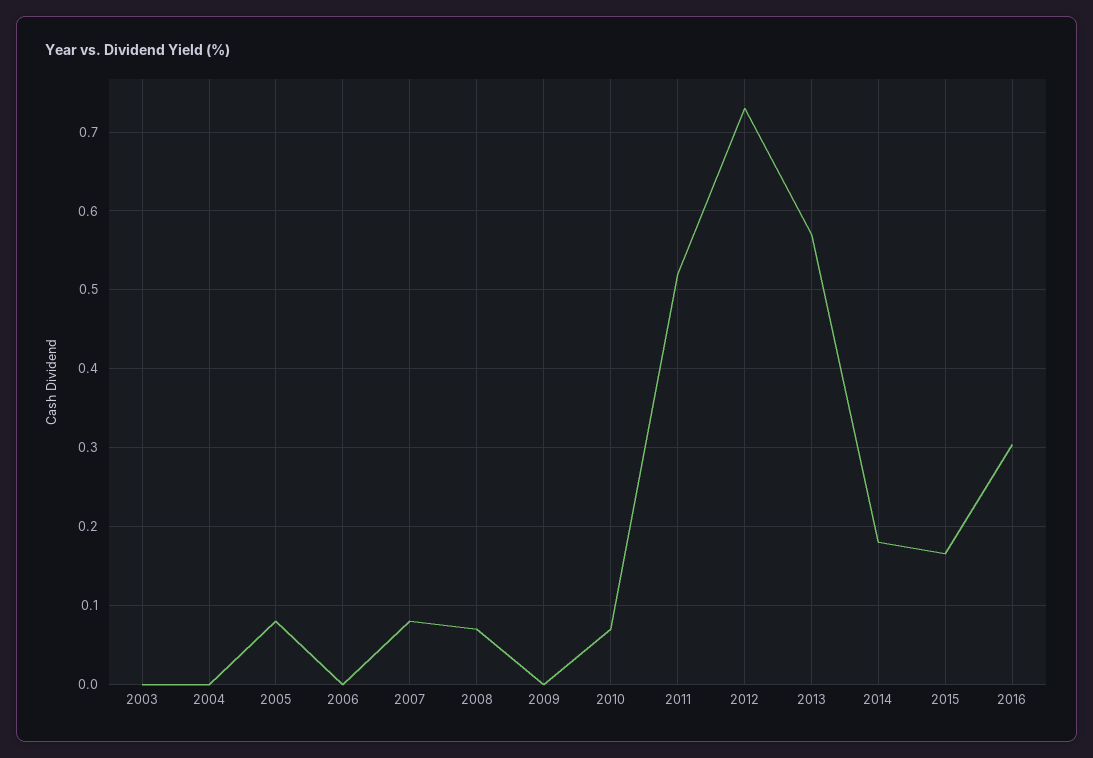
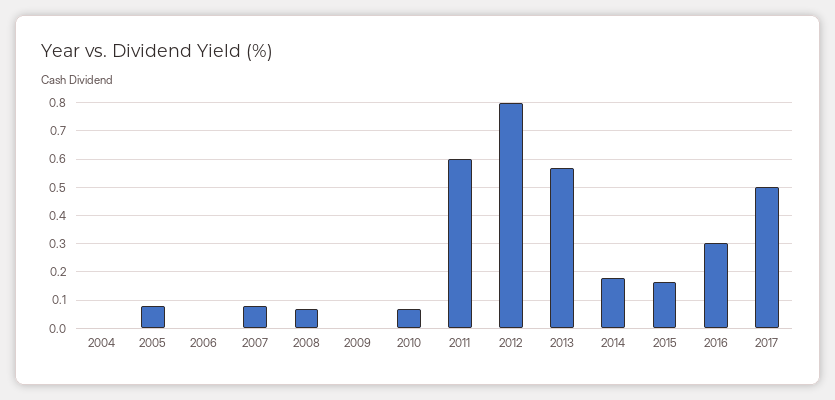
2003: 0 -> none
2011: 0.52 -> 0.6
2012: 0.73 -> 0.8
2017: none -> 0.5

